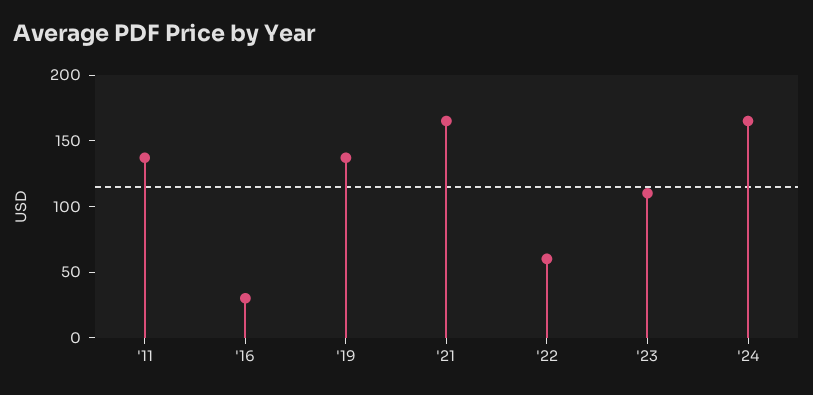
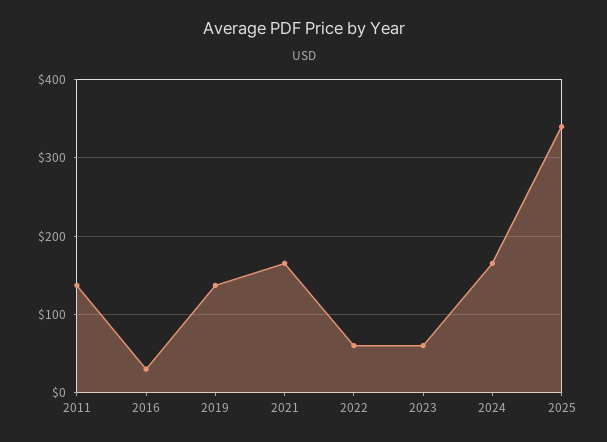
'23: 110 -> 60
2025: none -> 340

